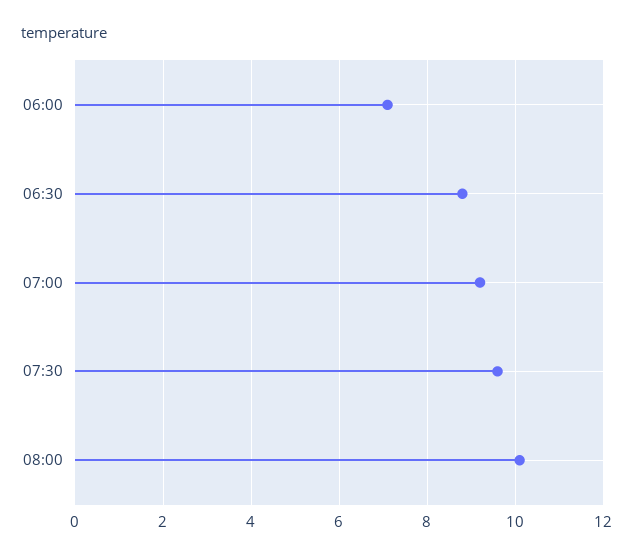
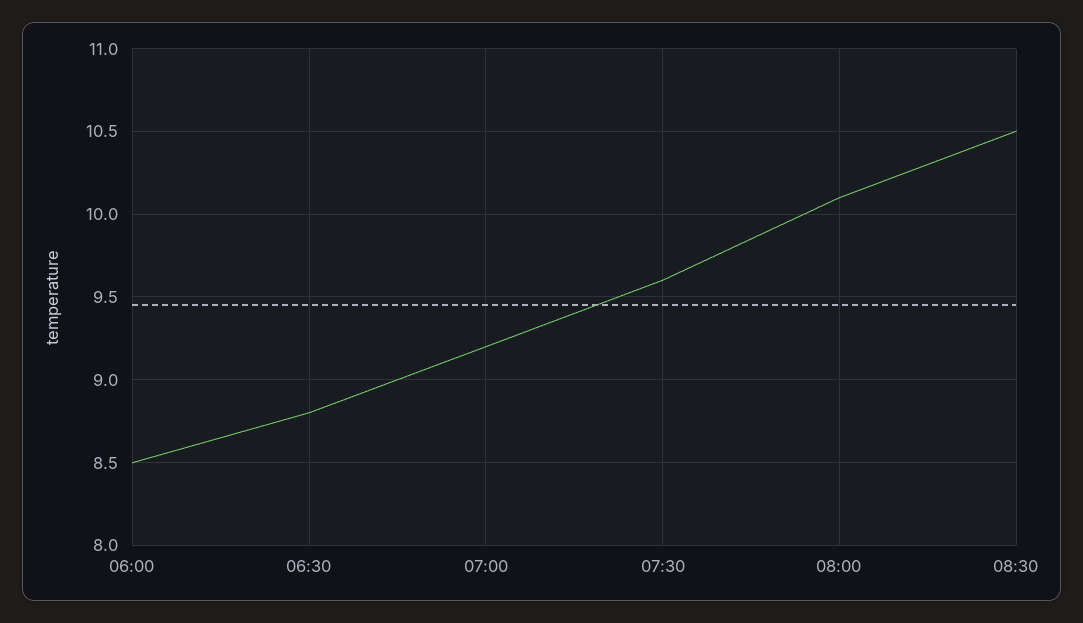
06:00: 7 -> 8.5
08:30: none -> 10.5

